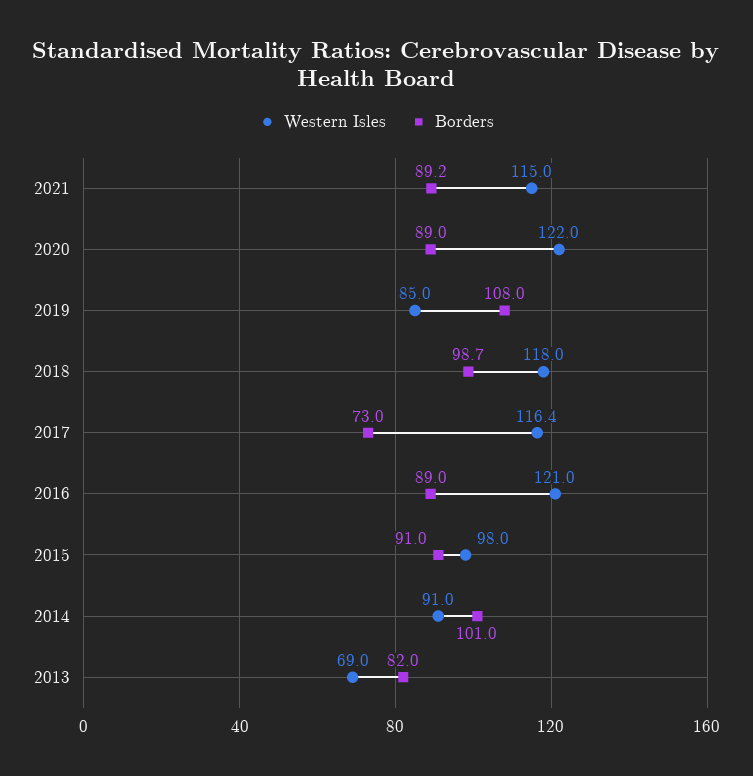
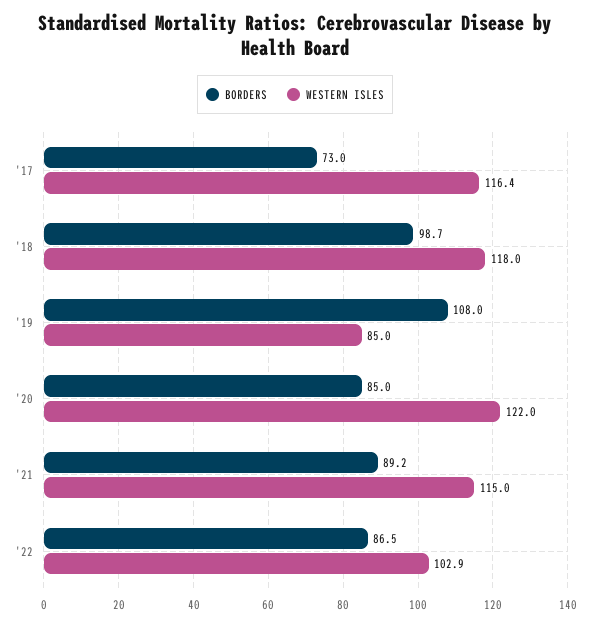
Borders, 2020: 89 -> 85
Western Isles, 2016: 121 -> none
Borders, 2016: 89 -> none
Western Isles, 2015: 98 -> none
Borders, 2015: 91 -> none
Western Isles, 2014: 91 -> none
Borders, 2014: 101 -> none
Western Isles, 2013: 69 -> none
Borders, 2013: 82 -> none
Borders, '22: none -> 86.5
Western Isles, '22: none -> 102.9

